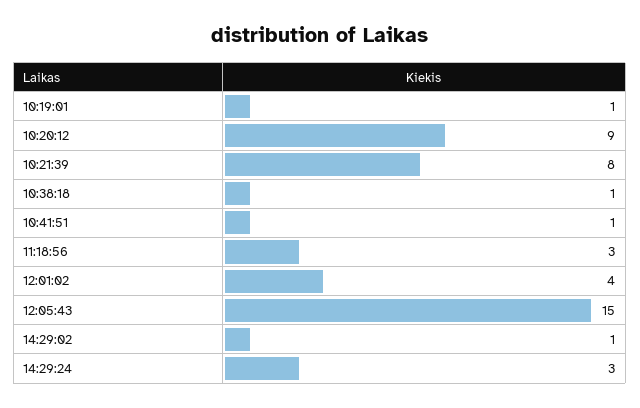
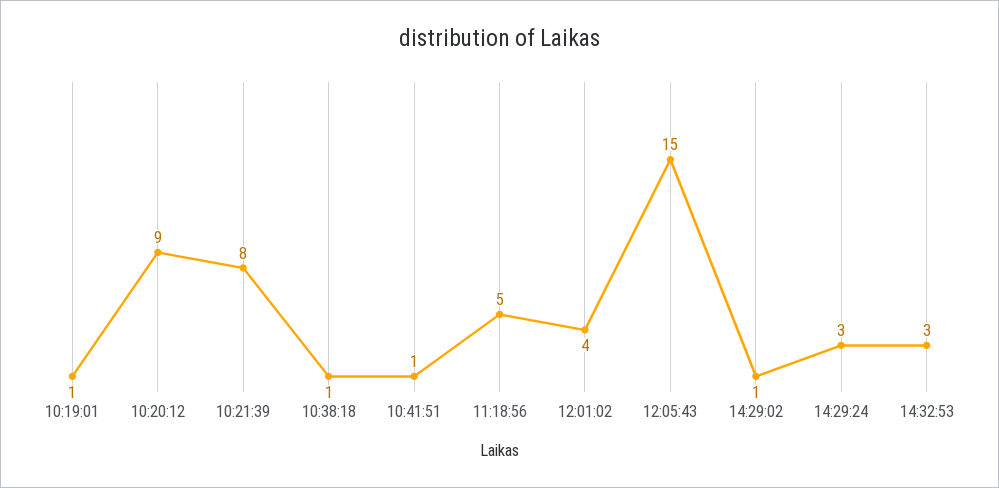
11:18:56: 3 -> 5
14:32:53: none -> 3

